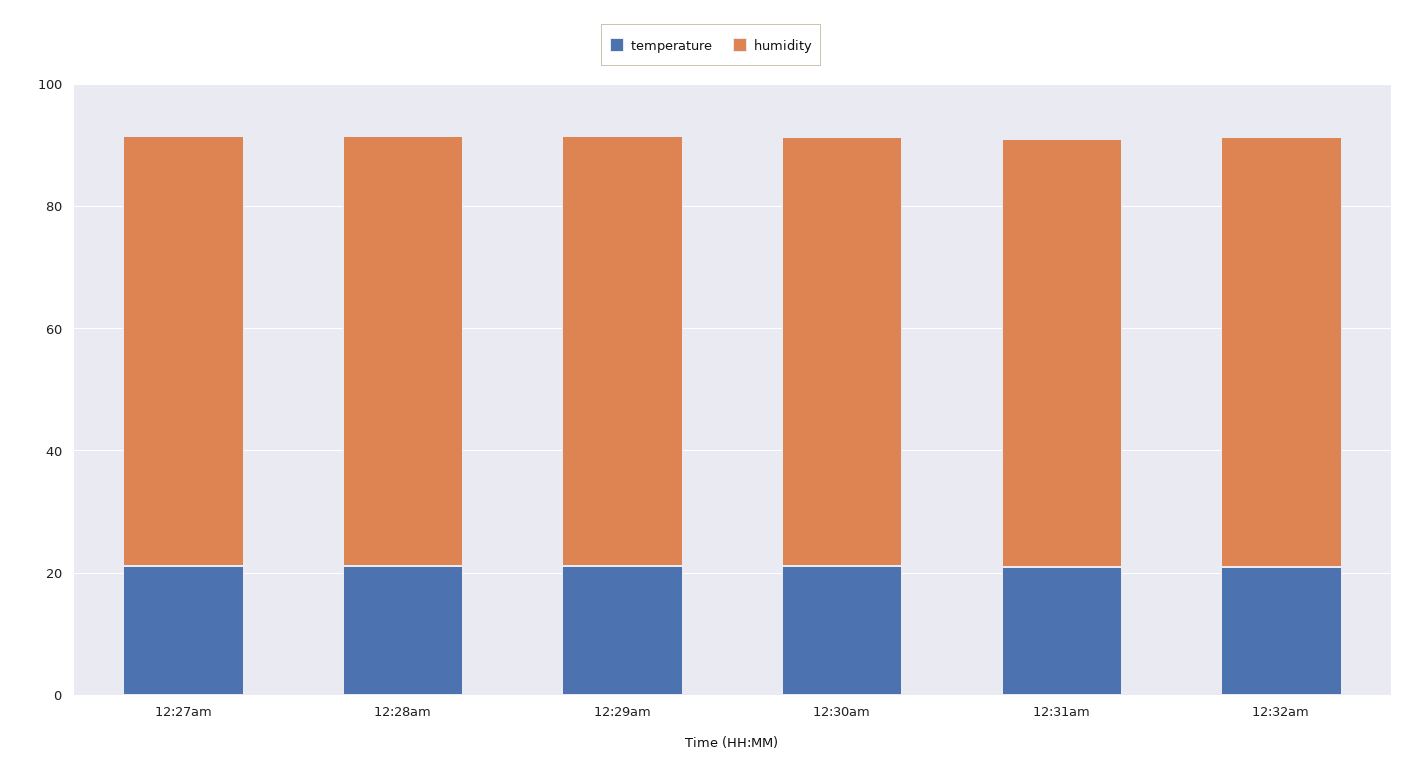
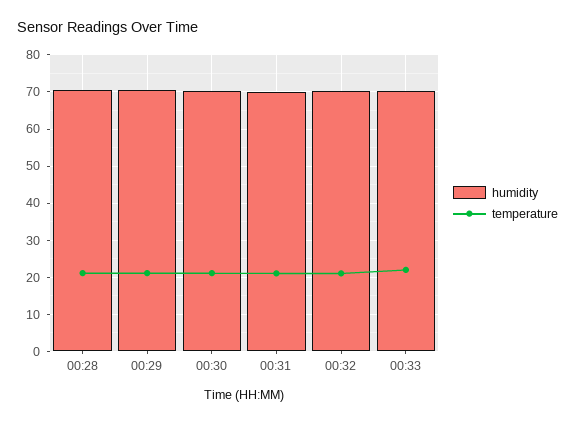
temperature, 12:27am: 20 -> none
humidity, 12:27am: 70 -> none
humidity, 00:33: none -> 70
temperature, 00:33: none -> 22

